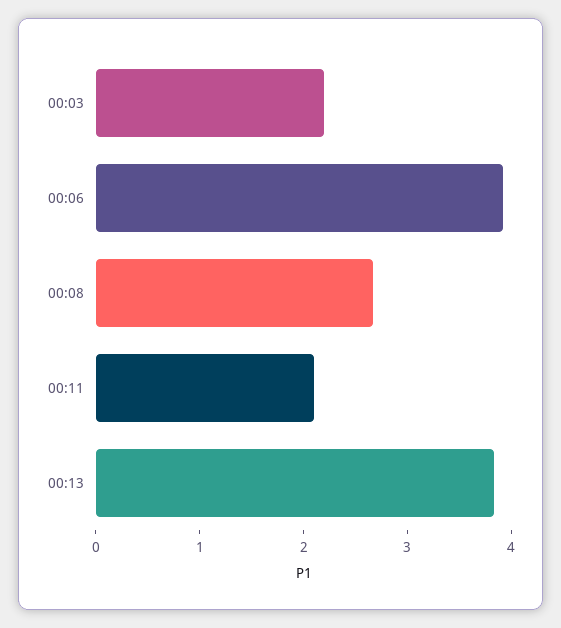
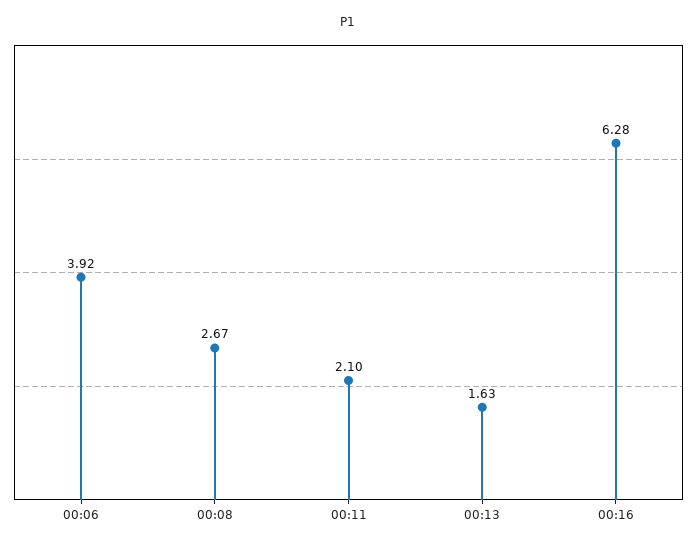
00:03: 2.2 -> none
00:13: 3.8 -> 1.63
00:16: none -> 6.28

